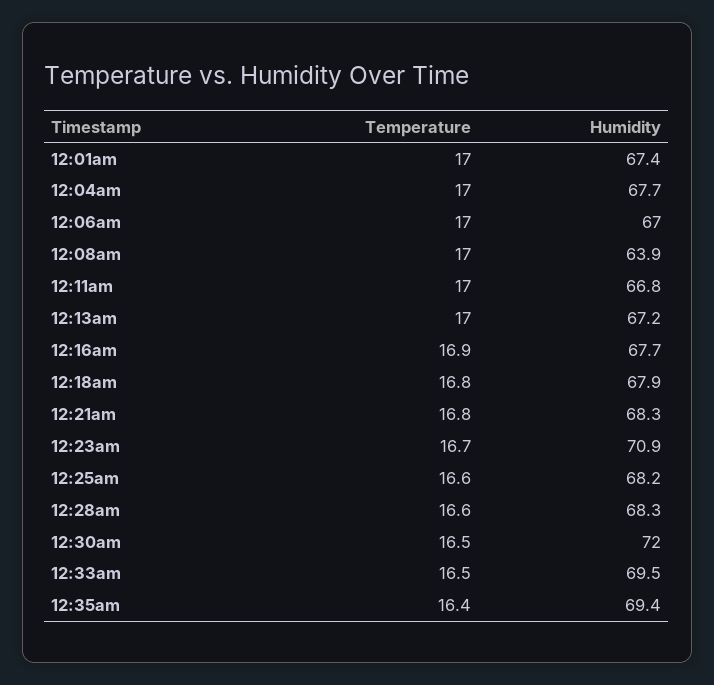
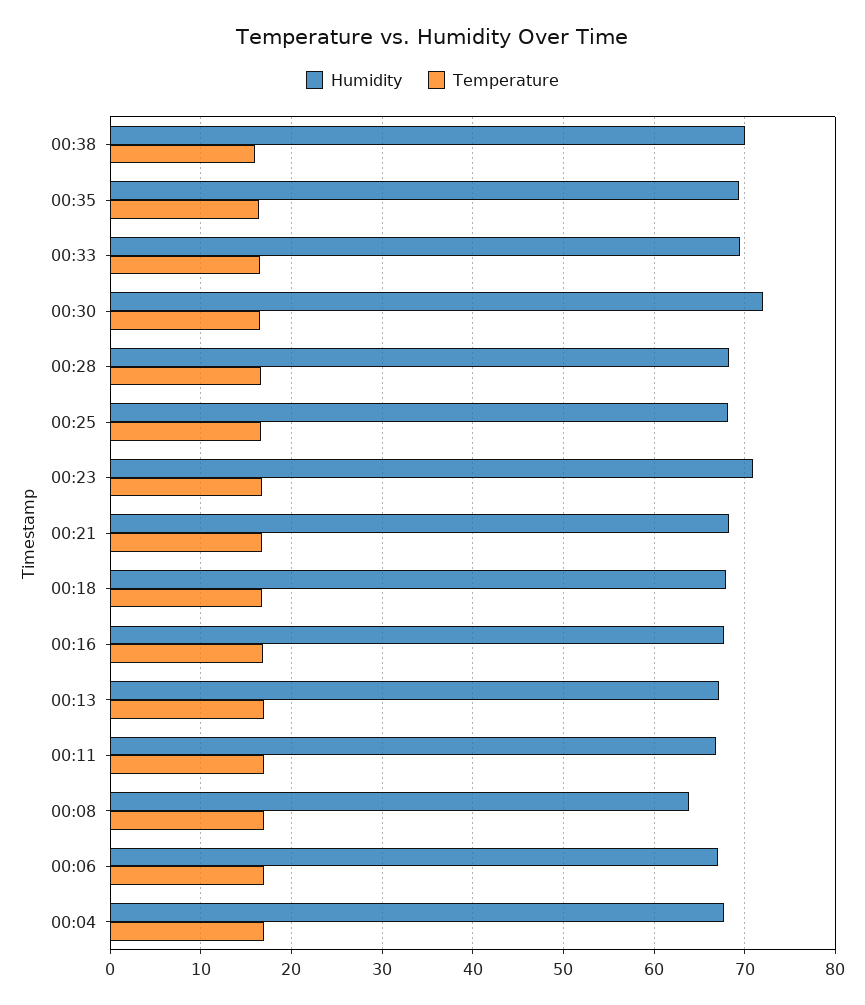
Temperature, 12:01am: 17 -> none
Humidity, 12:01am: 67.4 -> none
Humidity, 00:38: none -> 70
Temperature, 00:38: none -> 16

